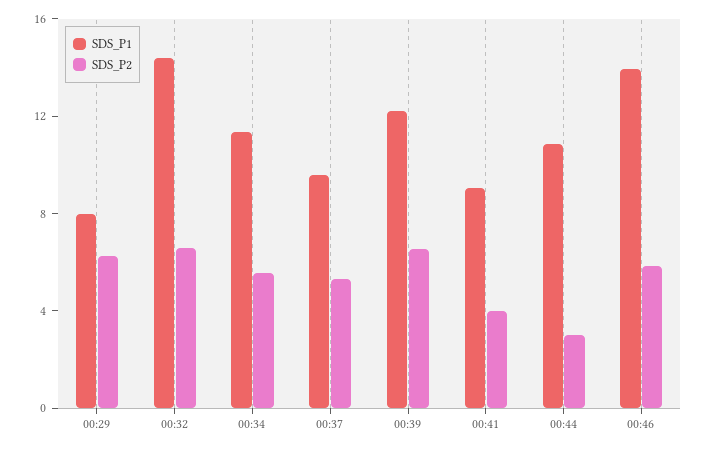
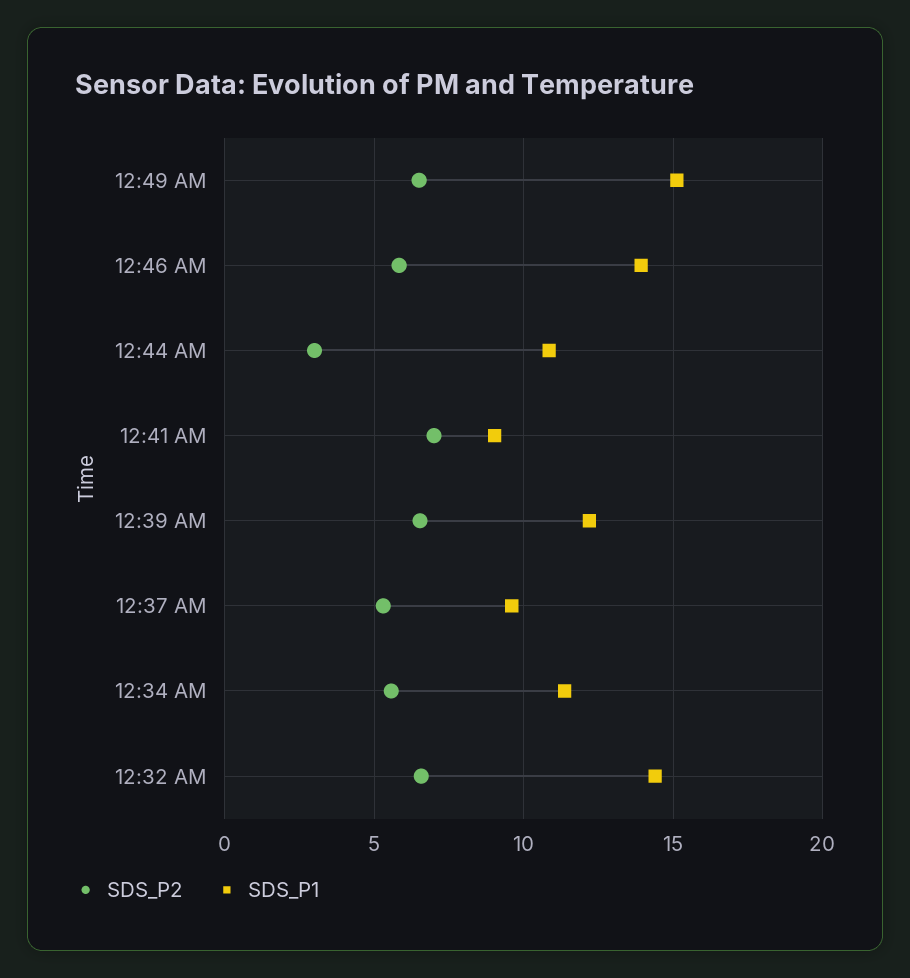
SDS_P1, 00:29: 8 -> none
SDS_P2, 00:29: 6 -> none
SDS_P2, 00:41: 4 -> 7
SDS_P2, 12:49 AM: none -> 6.5
SDS_P1, 12:49 AM: none -> 15

